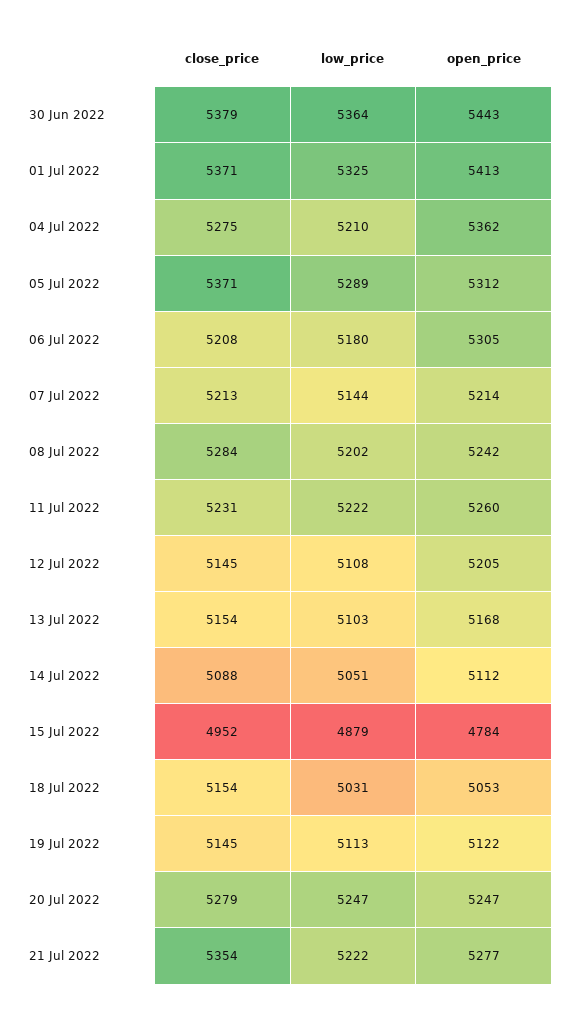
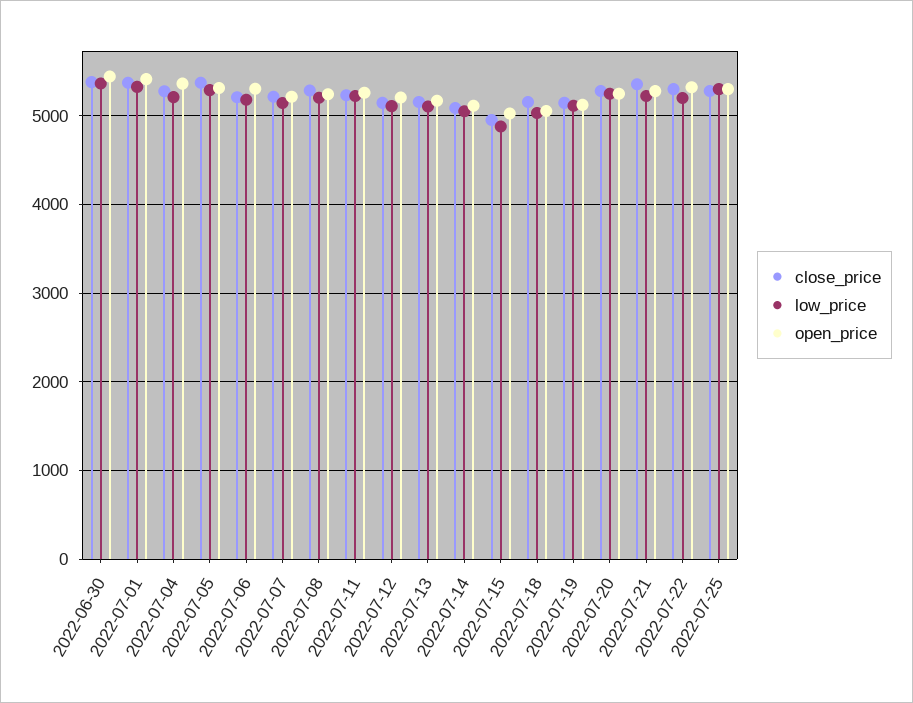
open_price, 15 Jul 2022: 4784 -> 5000
close_price, 2022-07-22: none -> 5300
low_price, 2022-07-22: none -> 5200
open_price, 2022-07-22: none -> 5300
close_price, 2022-07-25: none -> 5300
low_price, 2022-07-25: none -> 5300
open_price, 2022-07-25: none -> 5300

